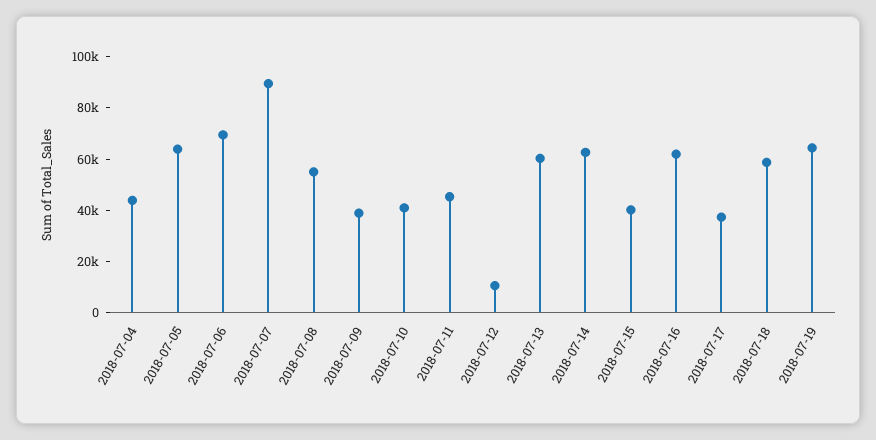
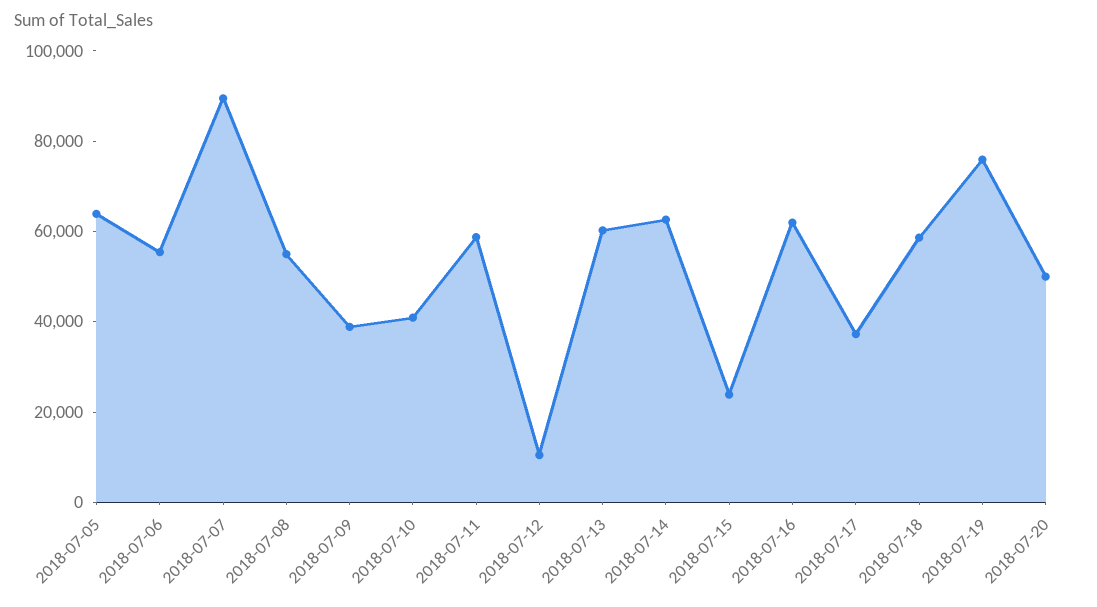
2018-07-04: 45000 -> none
2018-07-06: 70000 -> 55000
2018-07-11: 45000 -> 60000
2018-07-15: 40000 -> 25000
2018-07-19: 65000 -> 75000
2018-07-20: none -> 50000

